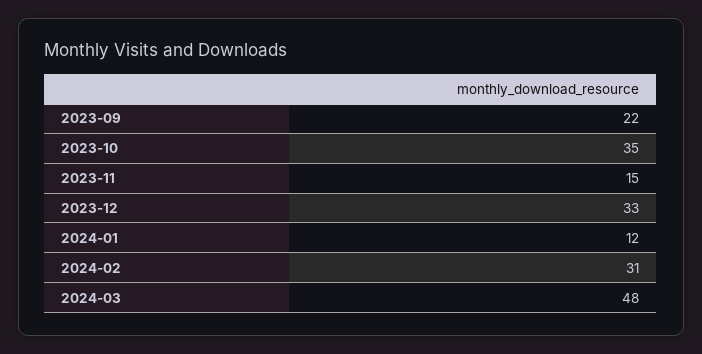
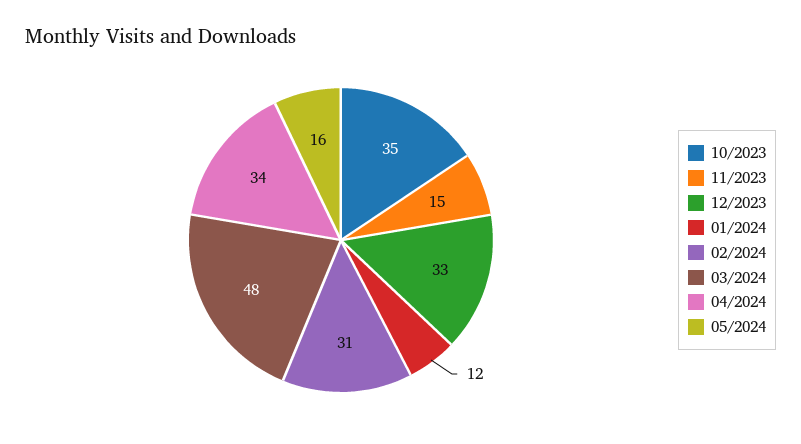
2023-09: 22 -> none
04/2024: none -> 34
05/2024: none -> 16

